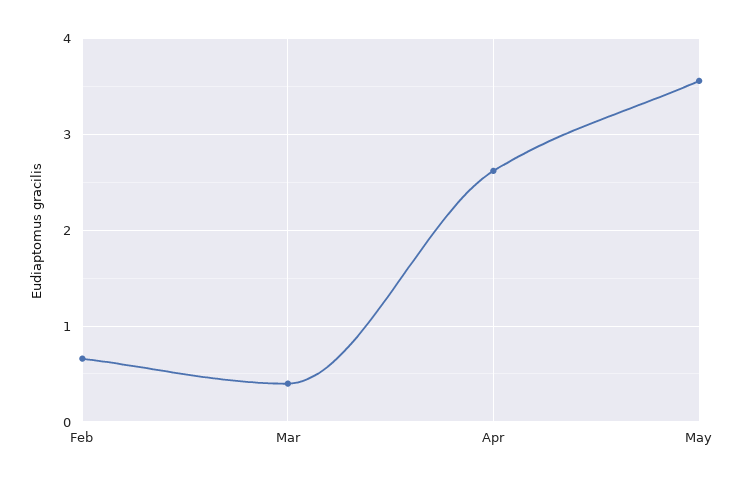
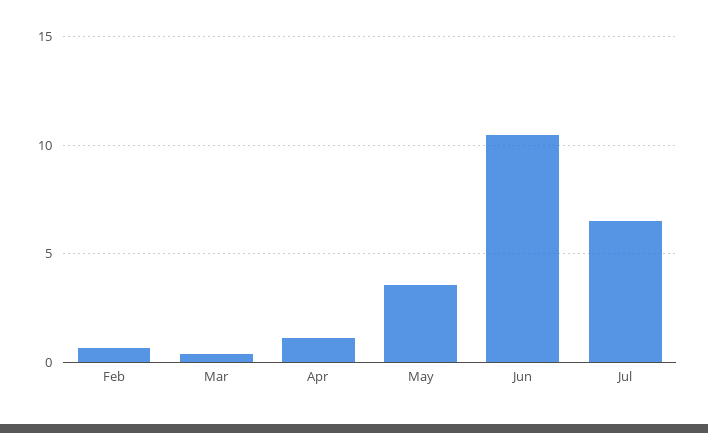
Apr: 2.6 -> 1
Jun: none -> 10.5
Jul: none -> 6.5

